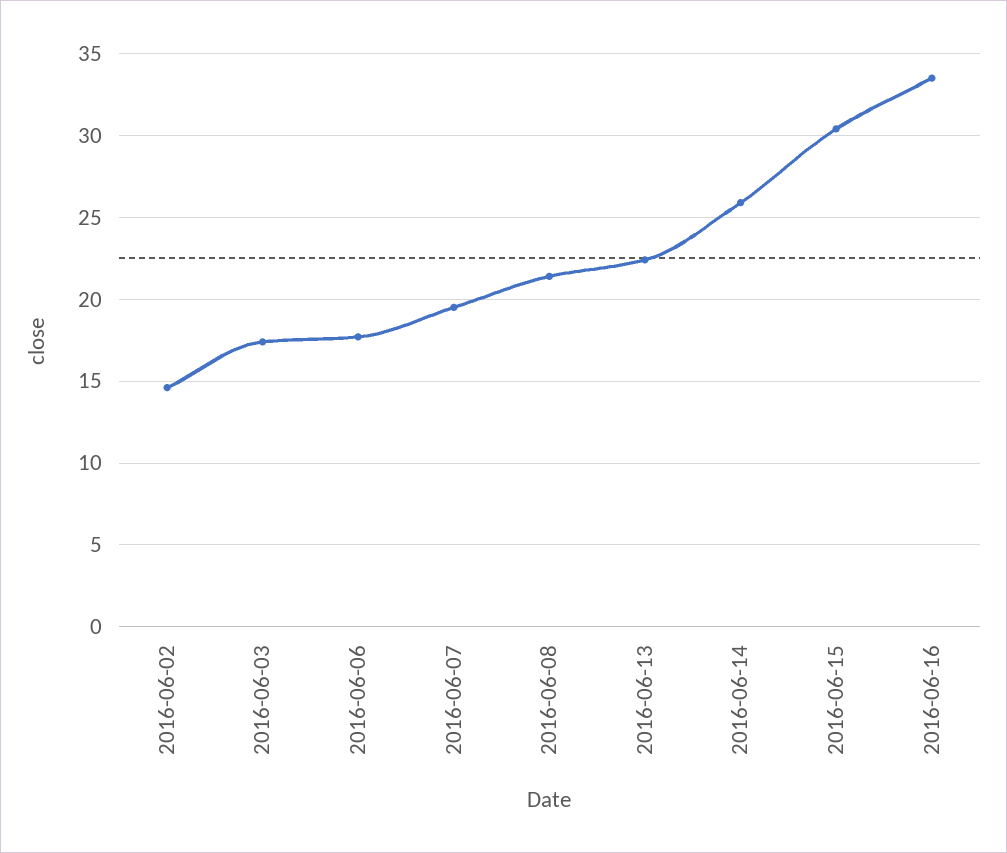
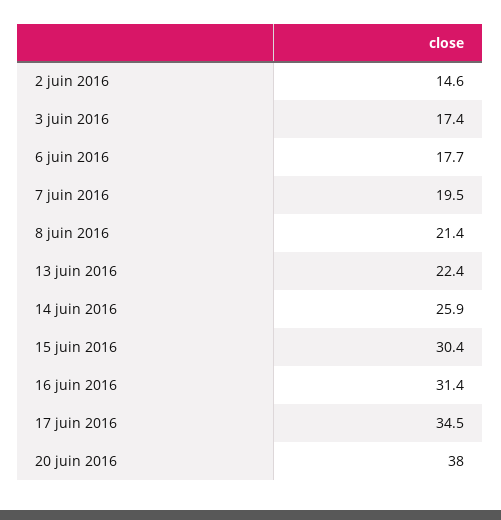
2016-06-16: 33.5 -> 31.4
17 juin 2016: none -> 34.5
20 juin 2016: none -> 38

